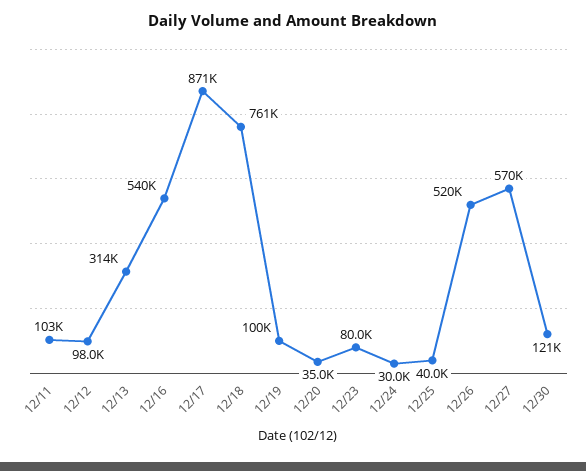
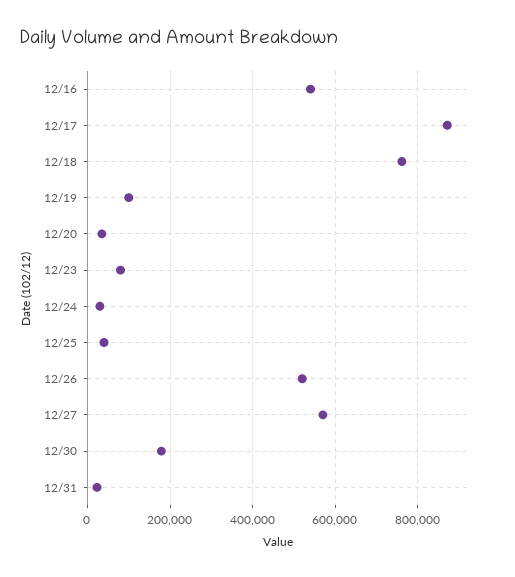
12/11: 103000 -> none
12/12: 98000 -> none
12/13: 314000 -> none
12/30: 121000 -> 180000
12/31: none -> 20000

